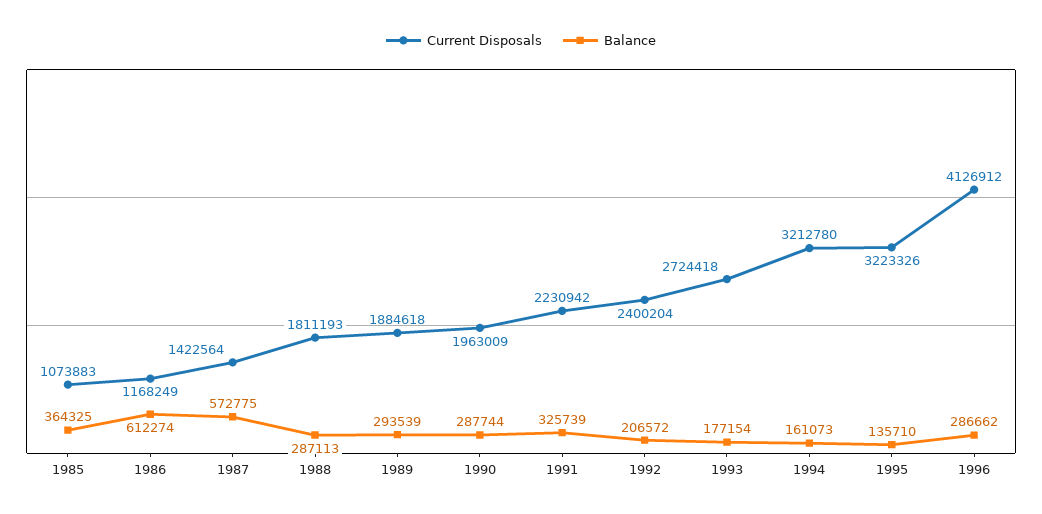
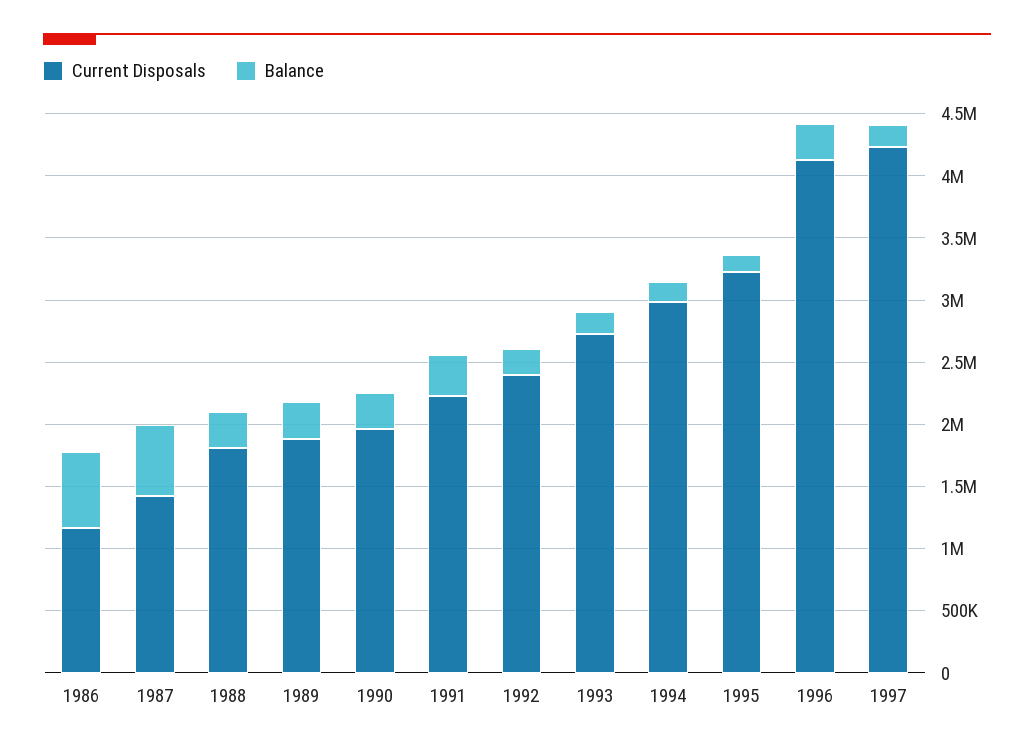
Current Disposals, 1985: 1073883 -> none
Balance, 1985: 364325 -> none
Current Disposals, 1994: 3212780 -> 3000000
Current Disposals, 1997: none -> 4200000
Balance, 1997: none -> 200000

